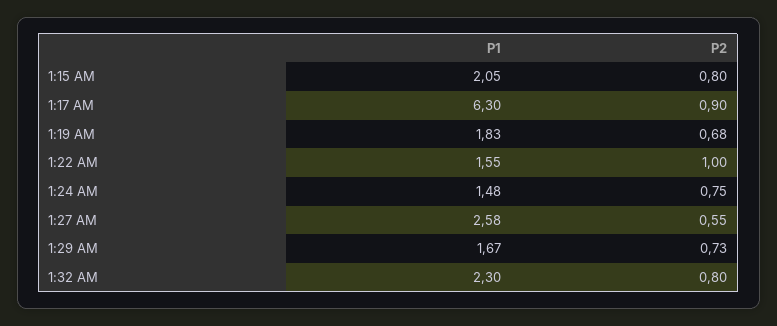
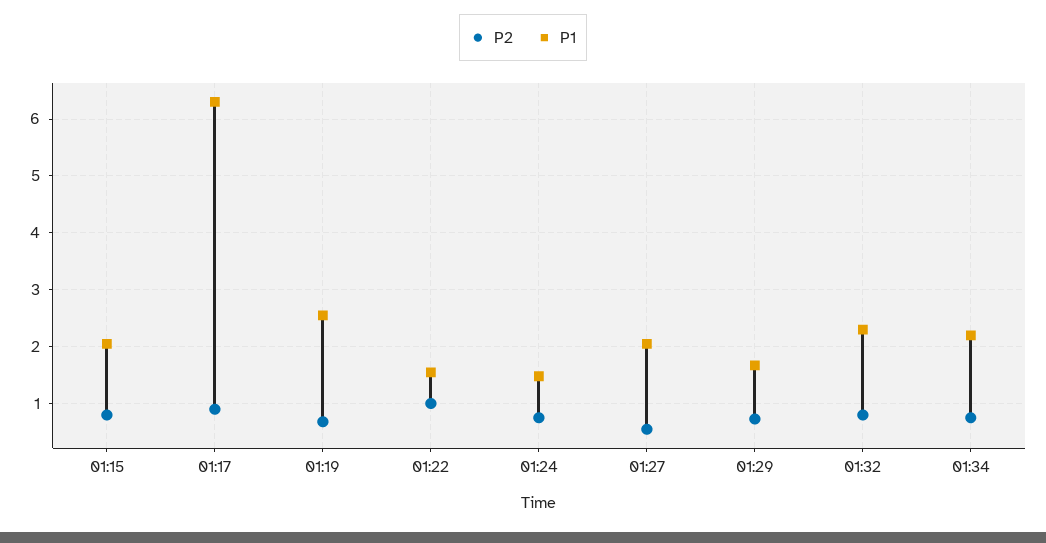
P1, 1:19 AM: 1.83 -> 2.6
P1, 1:27 AM: 2.58 -> 2
P2, 01:34: none -> 0.8
P1, 01:34: none -> 2.2

